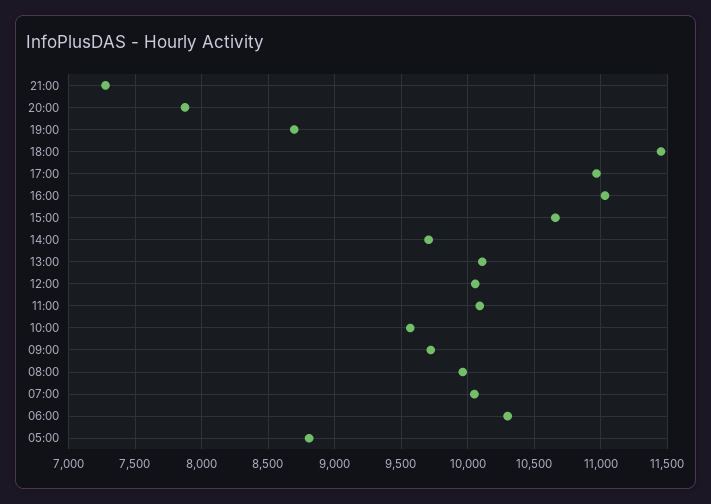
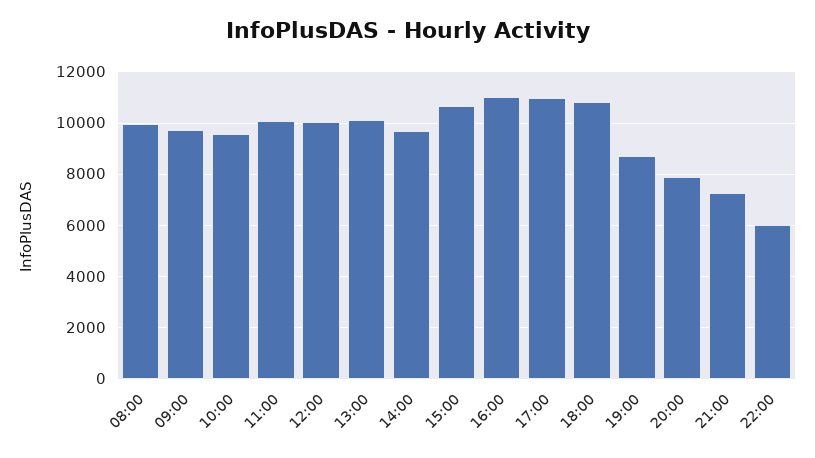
18:00: 11450 -> 10750
07:00: 10050 -> none
06:00: 10300 -> none
05:00: 8800 -> none
22:00: none -> 6000

